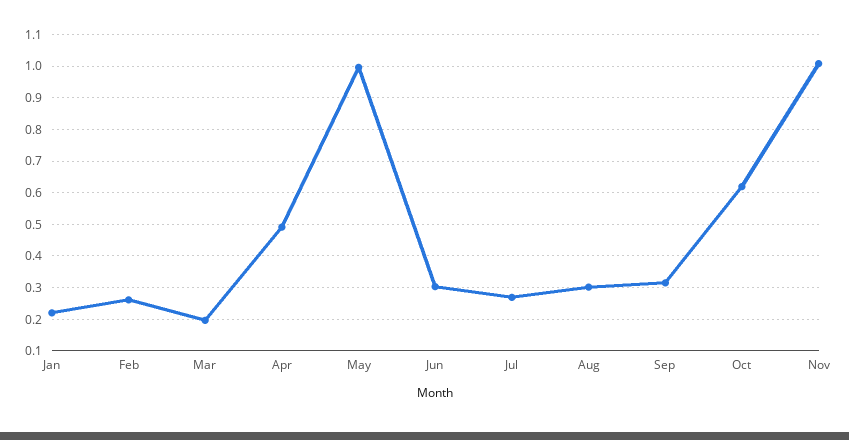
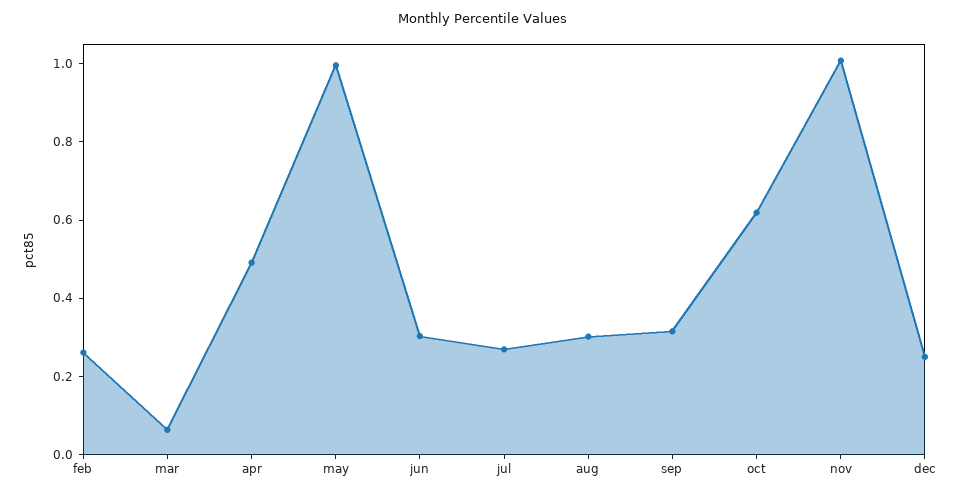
Jan: 0.22 -> none
Mar: 0.2 -> 0.05
dec: none -> 0.25

